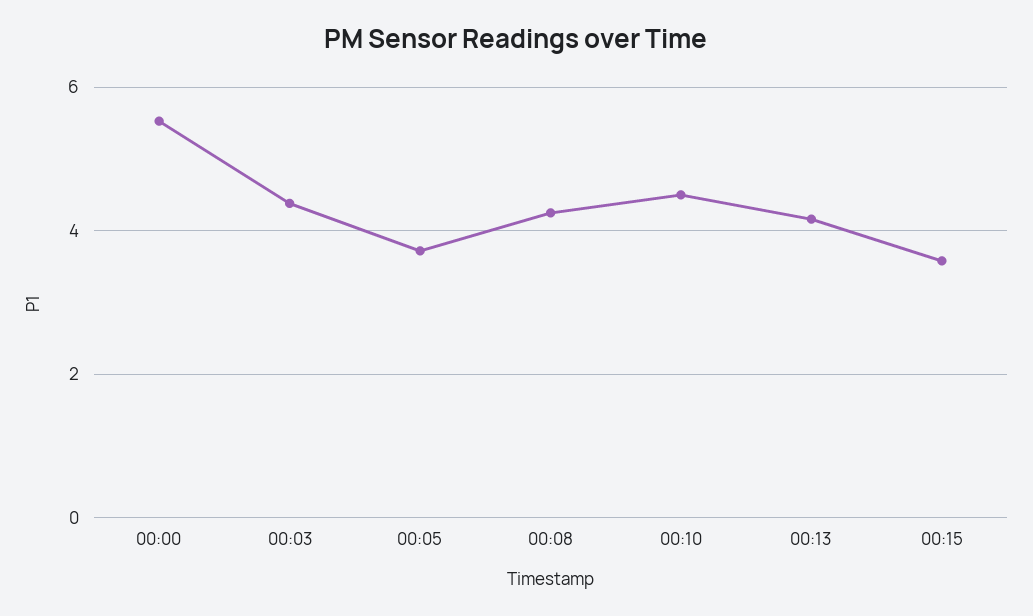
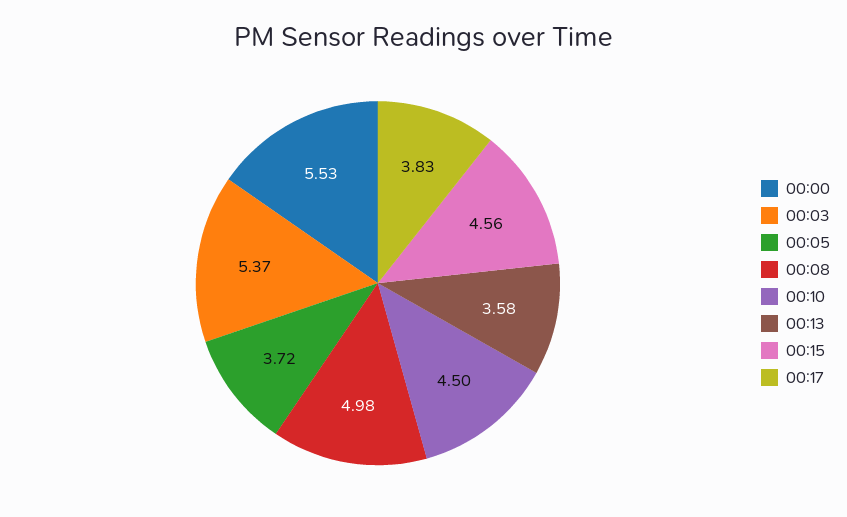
00:03: 4.4 -> 5.37
00:08: 4.2 -> 4.98
00:13: 4.2 -> 3.58
00:15: 3.6 -> 4.56
00:17: none -> 3.83

